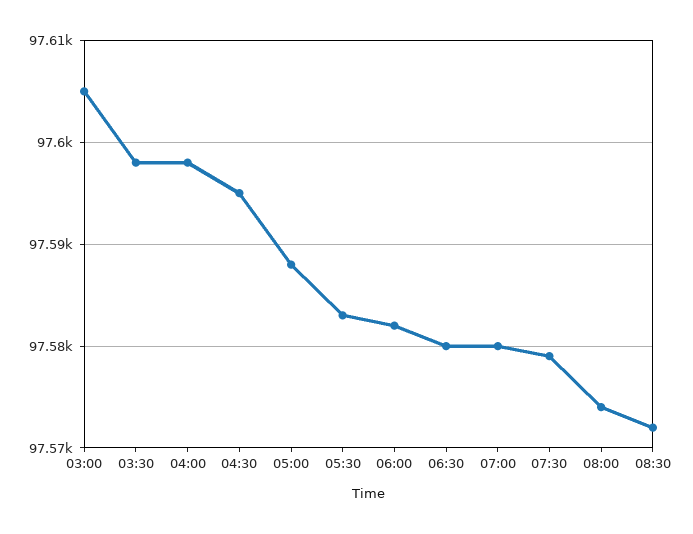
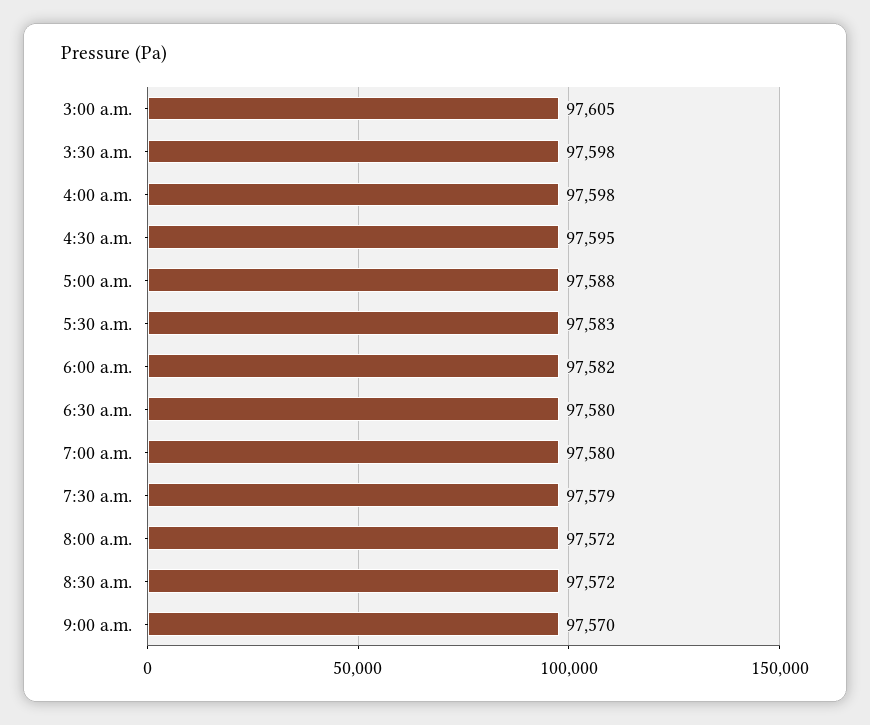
08:00: 97574 -> 97572
9:00 a.m.: none -> 97570

